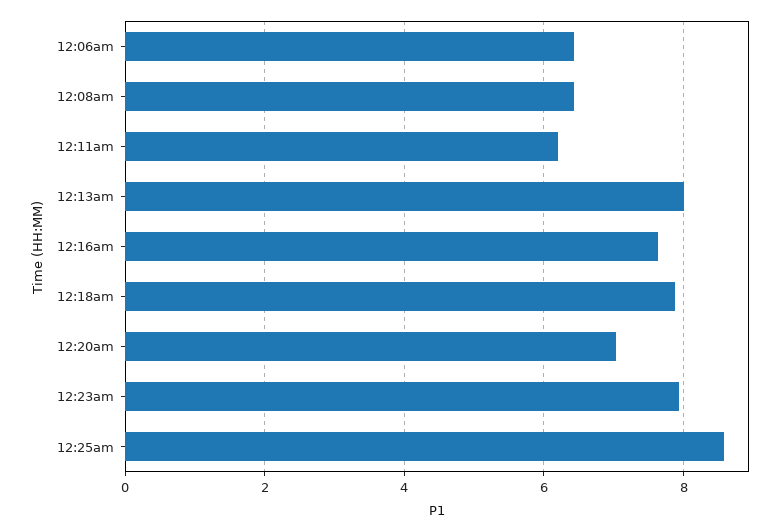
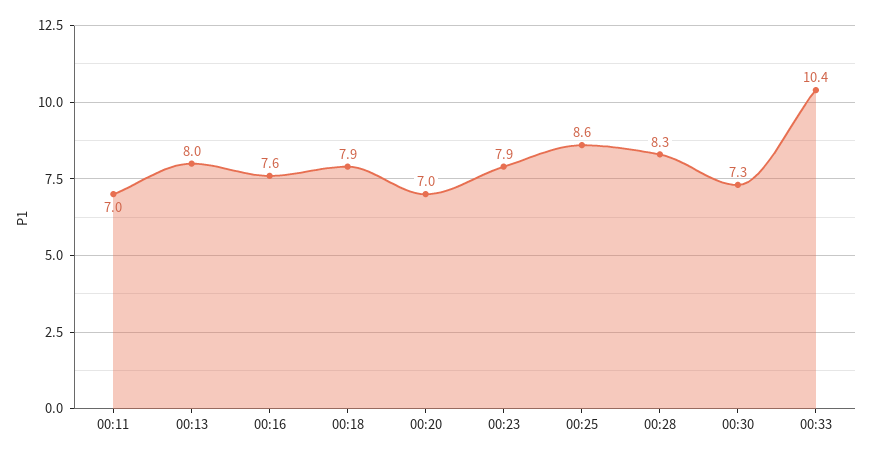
12:06am: 6.4 -> none
12:08am: 6.4 -> none
12:11am: 6.2 -> 7
00:28: none -> 8.3
00:30: none -> 7.3
00:33: none -> 10.4

